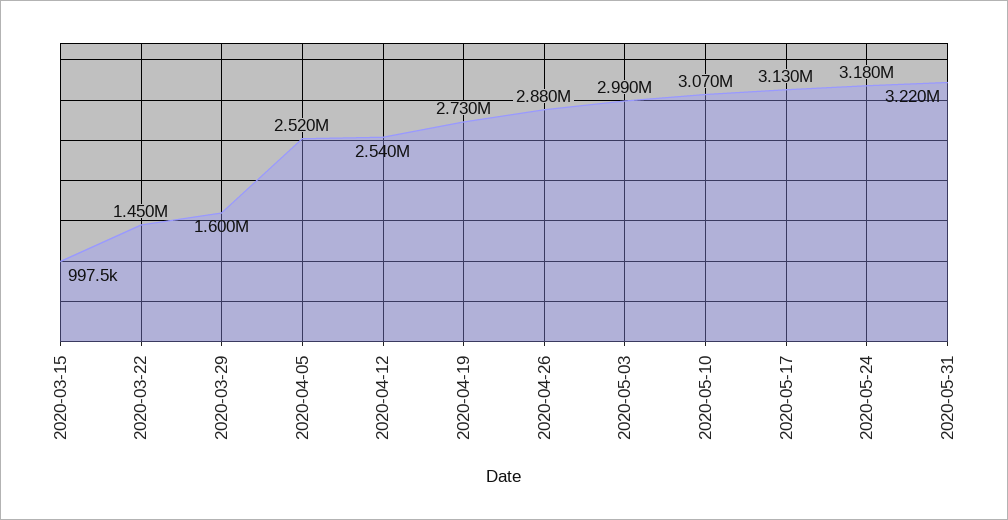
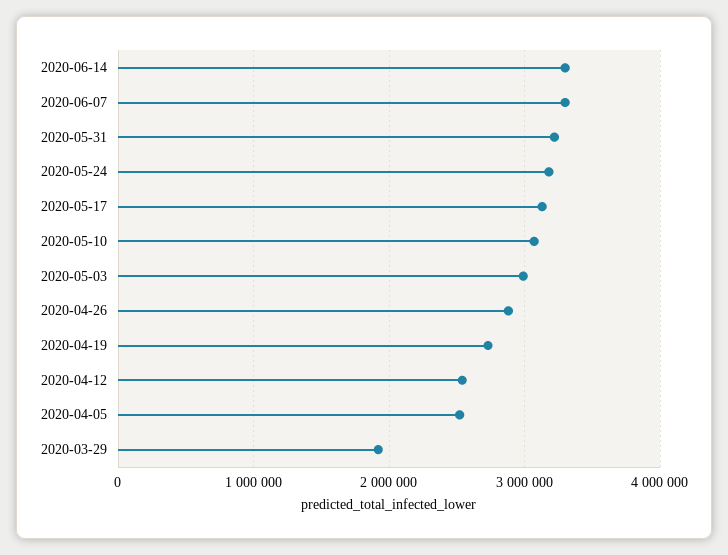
2020-03-15: 997500 -> none
2020-03-22: 1450000 -> none
2020-03-29: 1600000 -> 1900000
2020-06-14: none -> 3300000
2020-06-07: none -> 3300000

